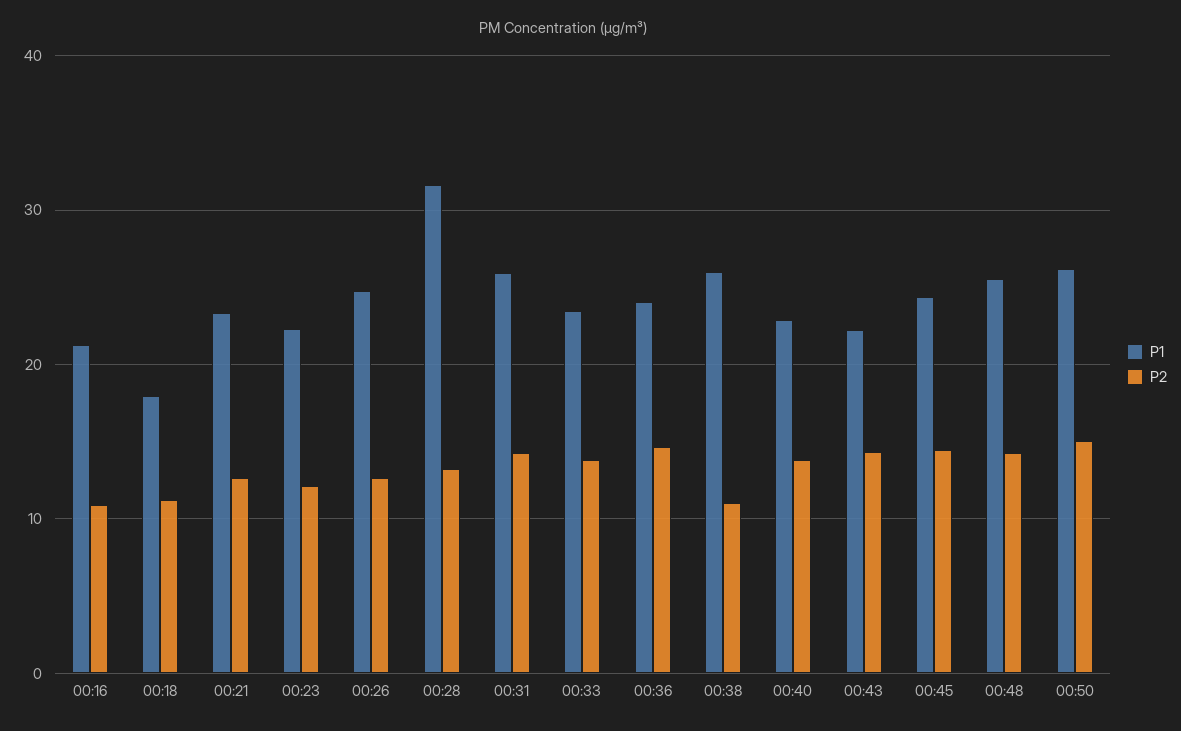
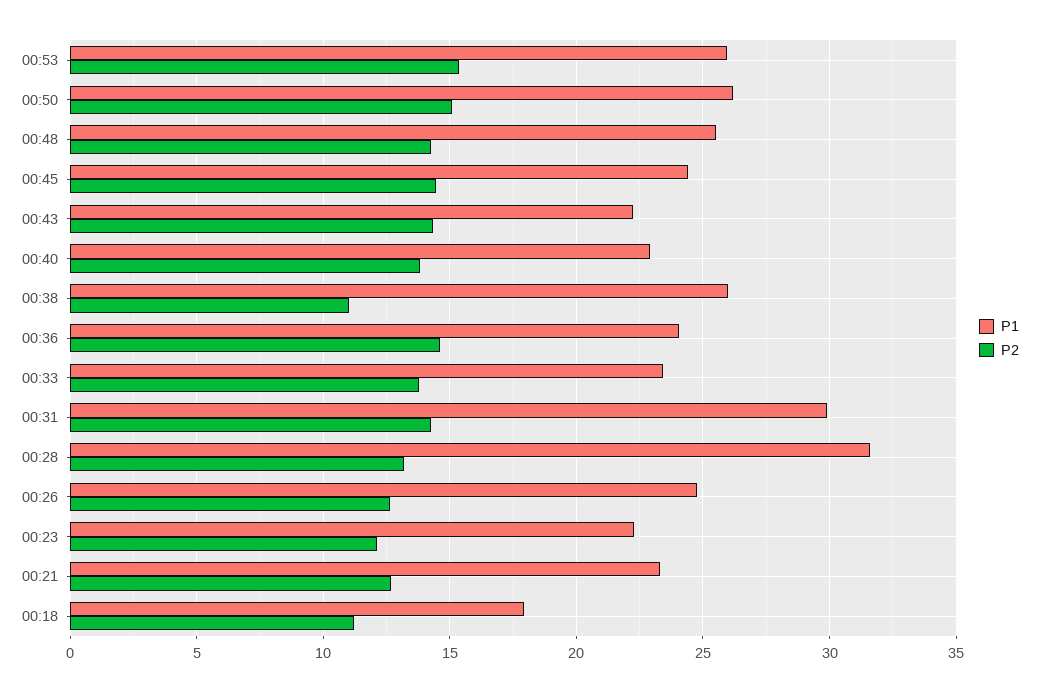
P1, 00:16: 21 -> none
P2, 00:16: 11 -> none
P1, 00:31: 26 -> 30
P1, 00:53: none -> 26
P2, 00:53: none -> 15.5

